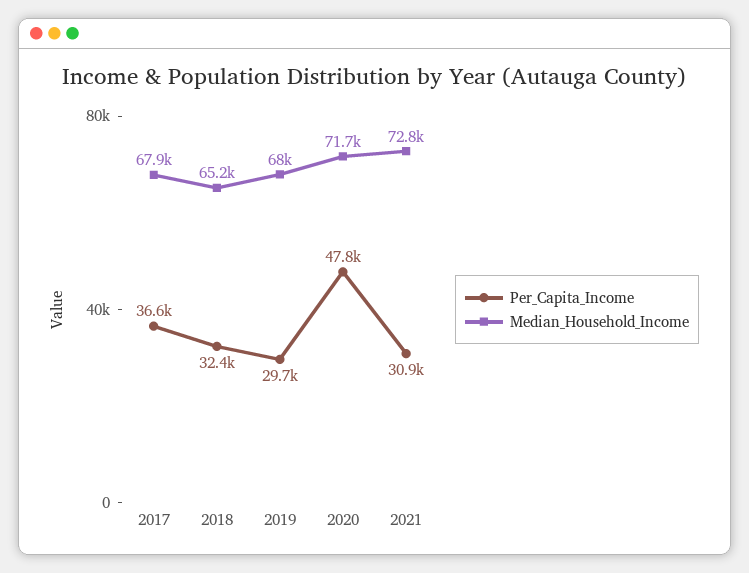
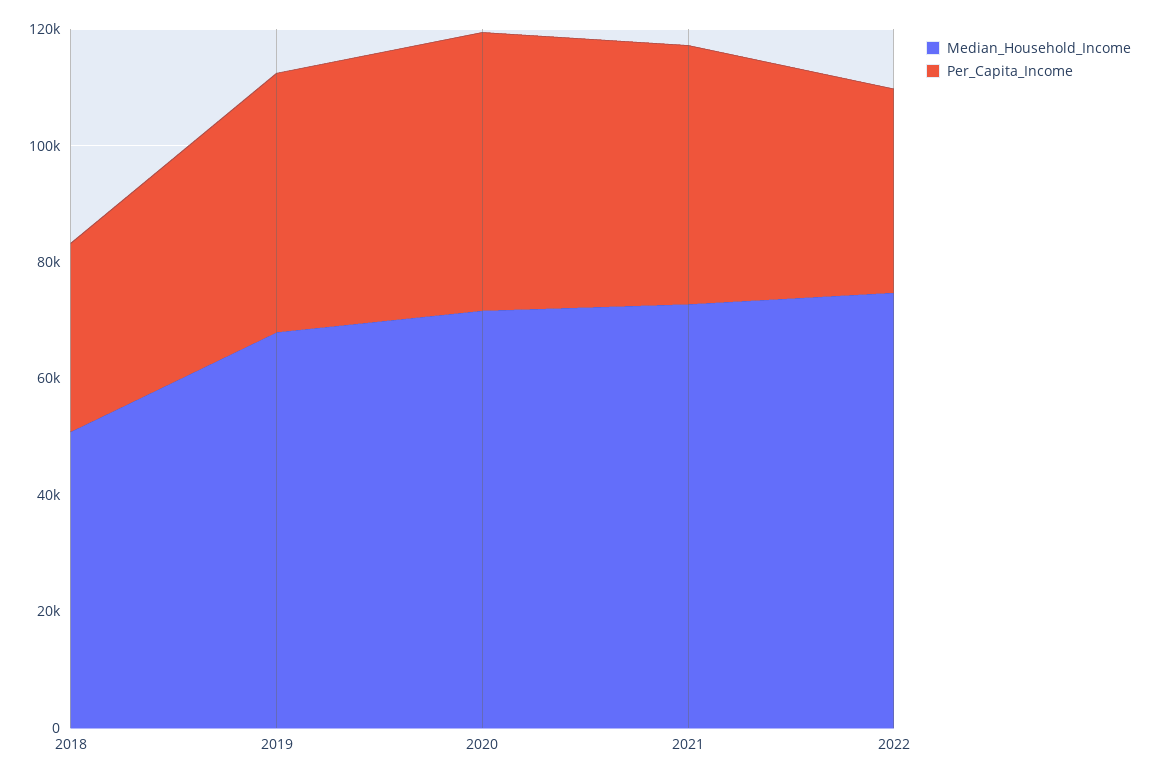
Per_Capita_Income, 2017: 36600 -> none
Median_Household_Income, 2017: 67900 -> none
Median_Household_Income, 2018: 65200 -> 50000
Per_Capita_Income, 2019: 29700 -> 45000
Per_Capita_Income, 2021: 30900 -> 45000
Median_Household_Income, 2022: none -> 75000
Per_Capita_Income, 2022: none -> 35000

